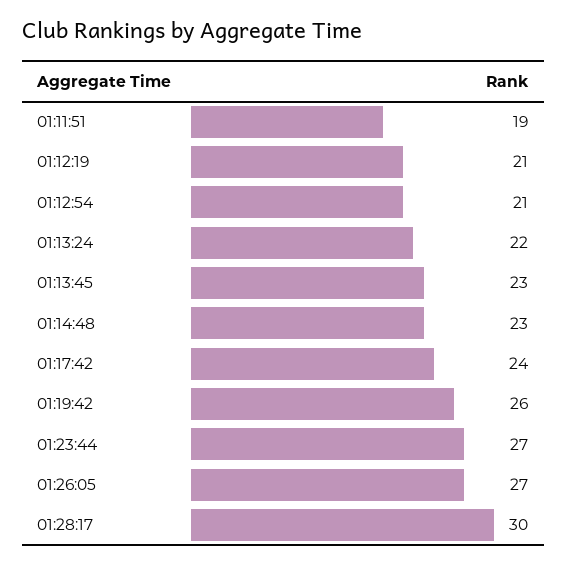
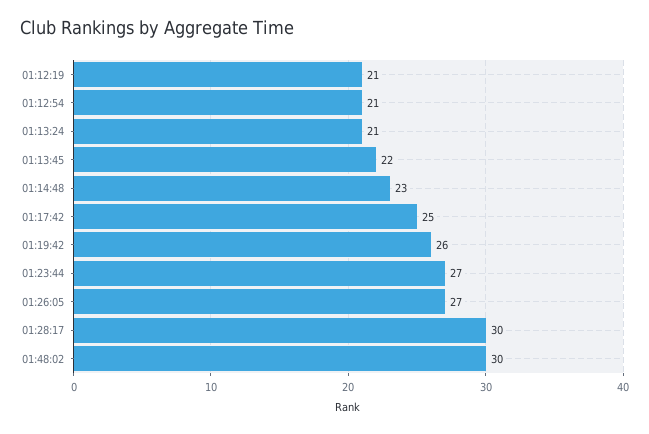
01:11:51: 19 -> none
01:13:24: 22 -> 21
01:13:45: 23 -> 22
01:17:42: 24 -> 25
01:48:02: none -> 30

